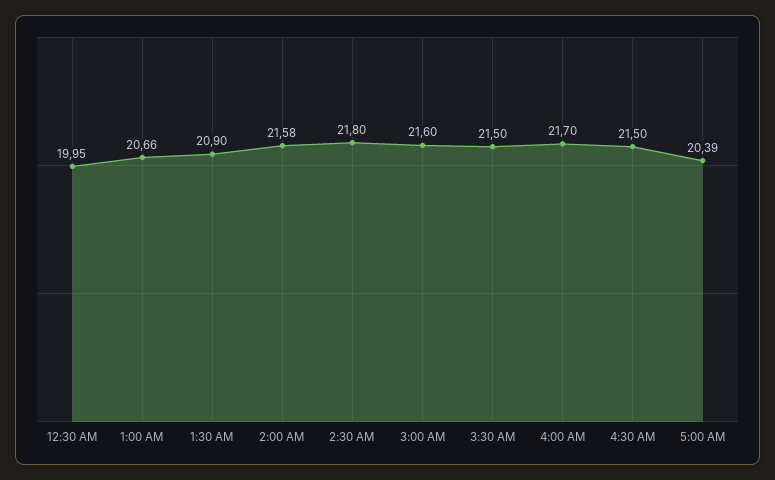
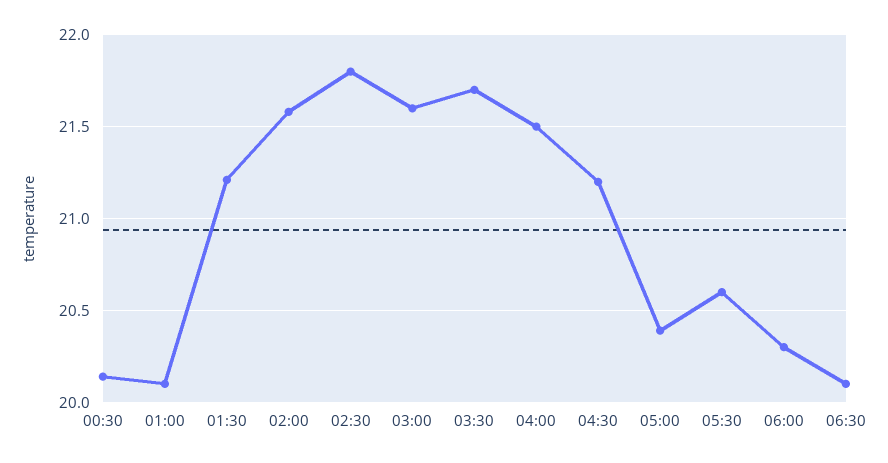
12:30 AM: 19.95 -> 20.15
1:00 AM: 20.66 -> 20.1
1:30 AM: 20.9 -> 21.2
3:30 AM: 21.5 -> 21.7
4:00 AM: 21.7 -> 21.5
4:30 AM: 21.5 -> 21.2
05:30: none -> 20.6
06:00: none -> 20.3
06:30: none -> 20.1

